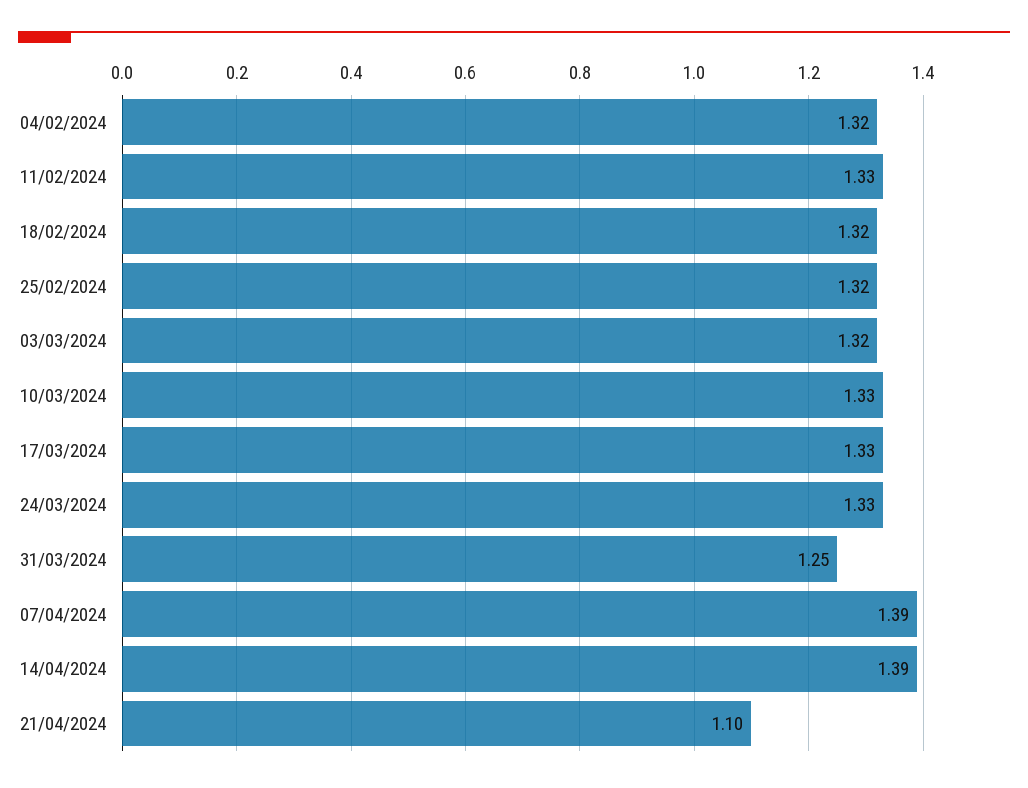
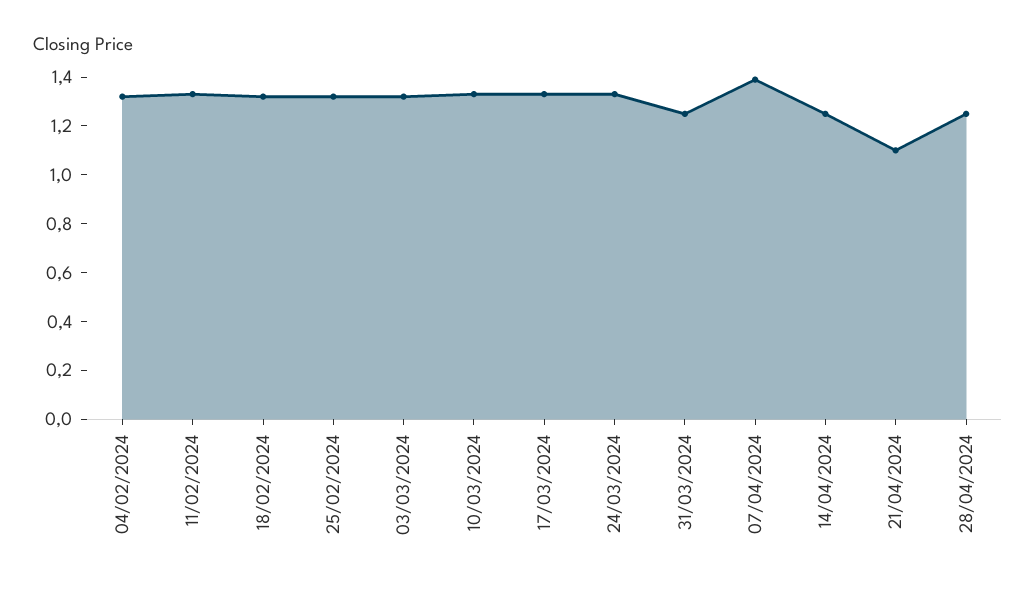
14/04/2024: 1.39 -> 1.25
28/04/2024: none -> 1.25

